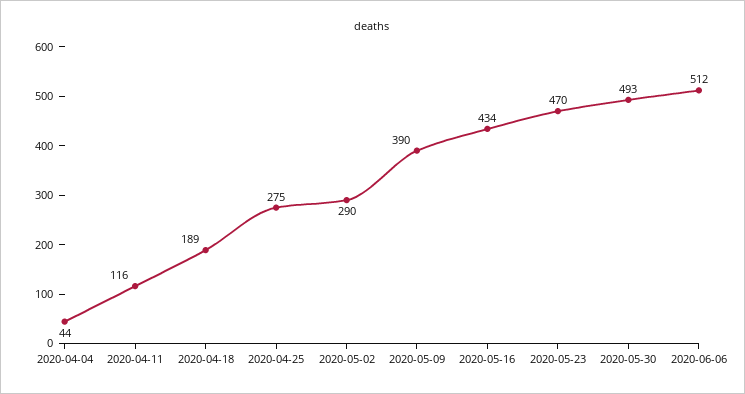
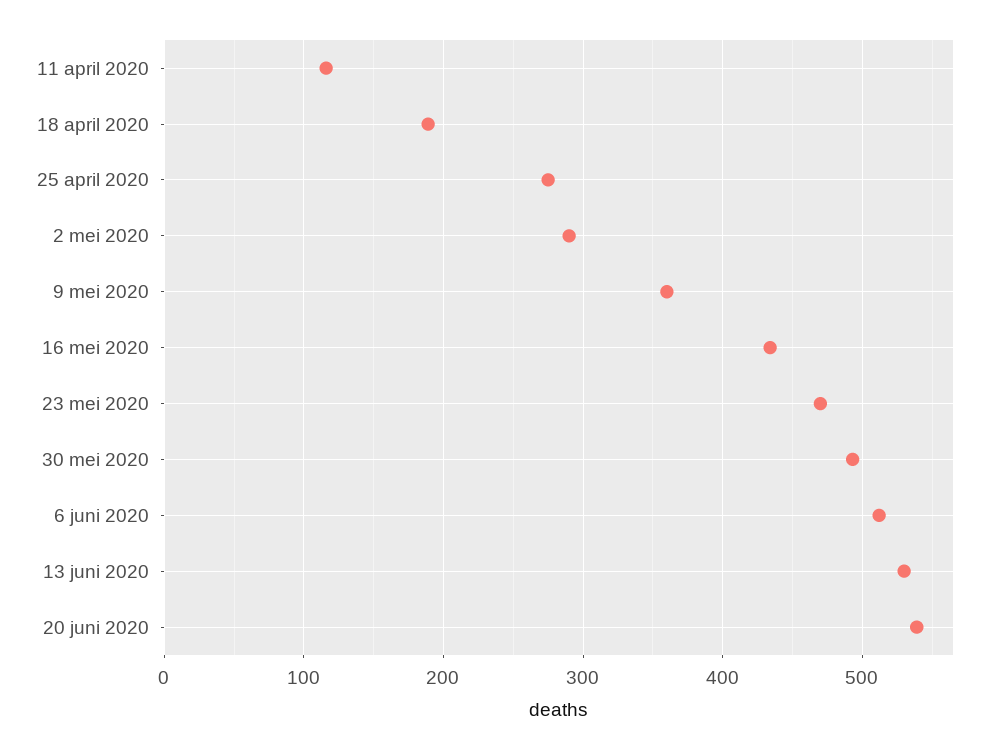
2020-04-04: 44 -> none
2020-05-09: 390 -> 360
13 juni 2020: none -> 530
20 juni 2020: none -> 540

